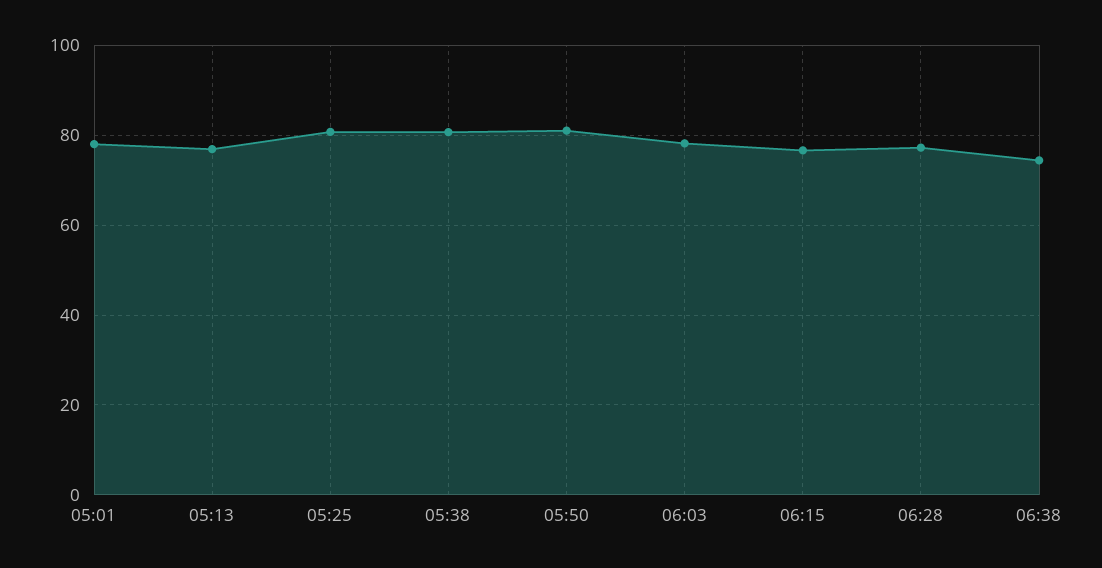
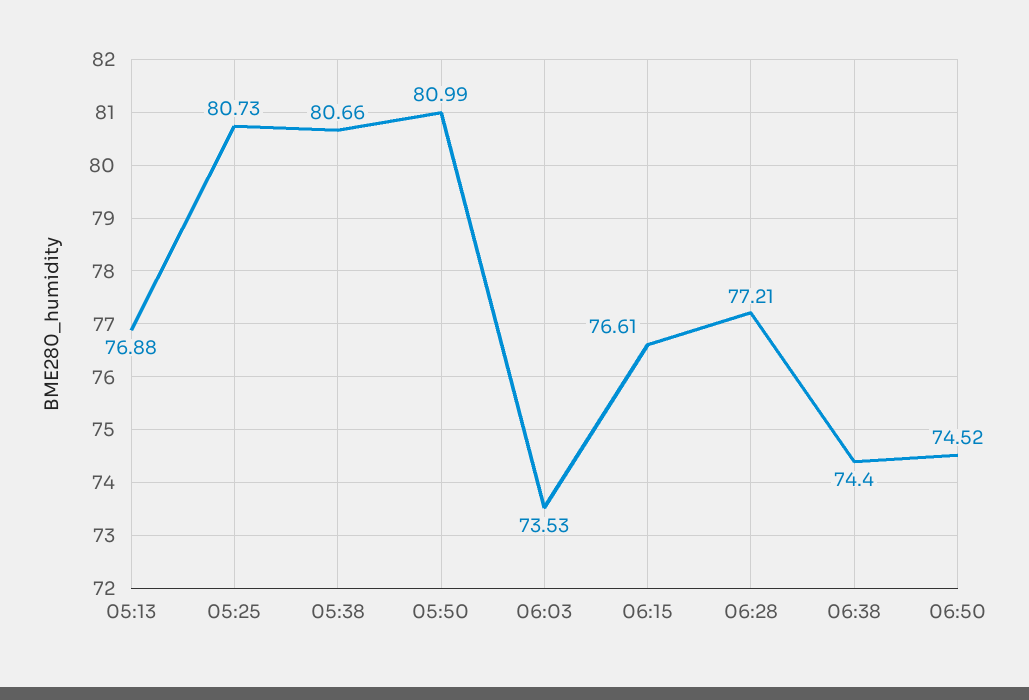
05:01: 78 -> none
06:03: 78 -> 73.53
06:50: none -> 74.52

